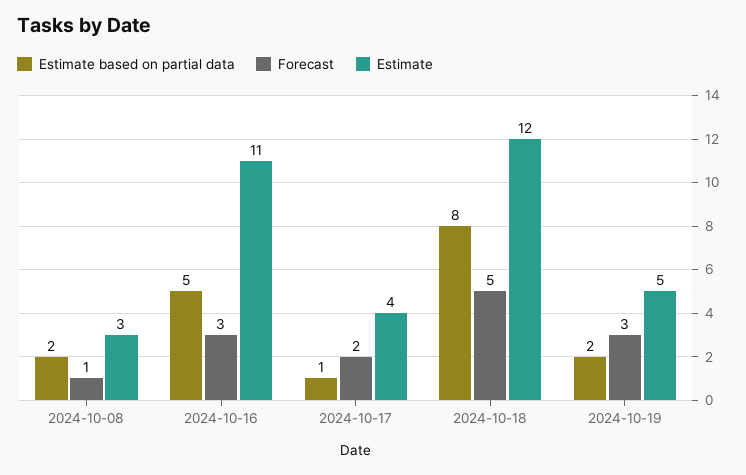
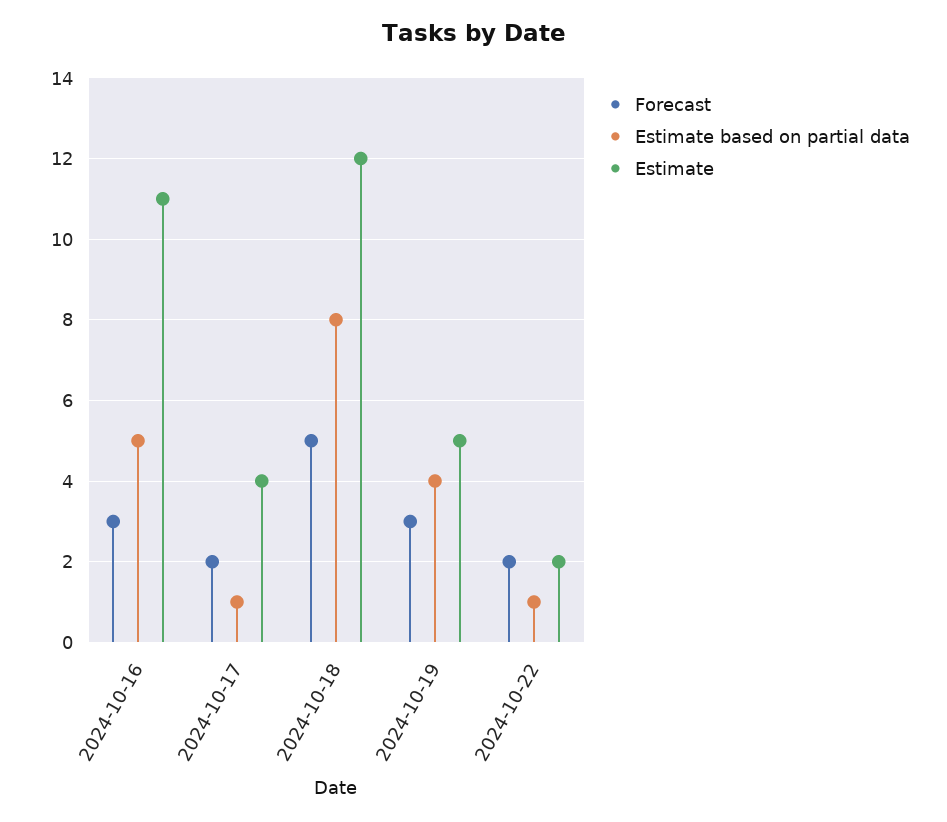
Estimate based on partial data, 2024-10-08: 2 -> none
Forecast, 2024-10-08: 1 -> none
Estimate, 2024-10-08: 3 -> none
Estimate based on partial data, 2024-10-19: 2 -> 4
Forecast, 2024-10-22: none -> 2
Estimate based on partial data, 2024-10-22: none -> 1
Estimate, 2024-10-22: none -> 2

